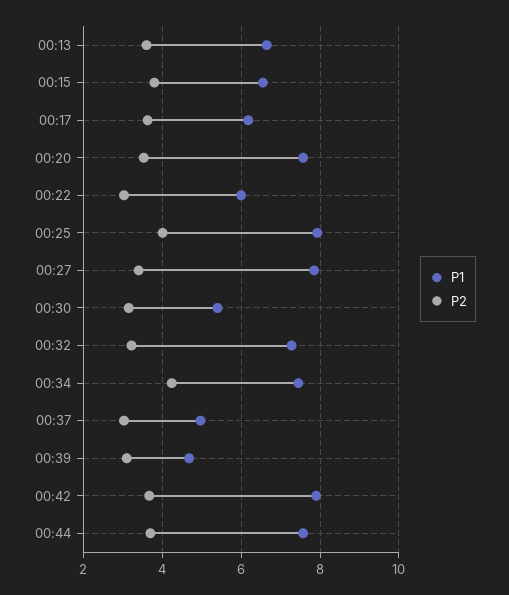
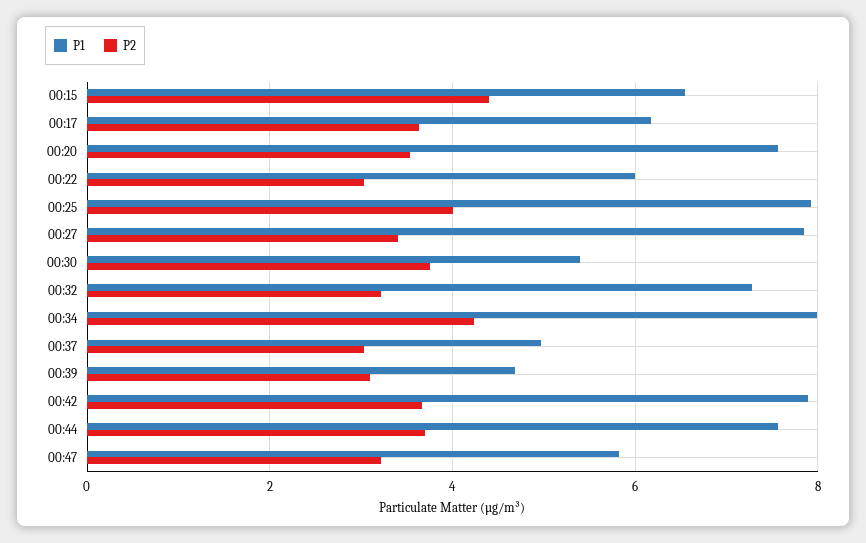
P1, 00:13: 6.6 -> none
P2, 00:13: 3.6 -> none
P2, 00:15: 3.8 -> 4.4
P2, 00:30: 3.2 -> 3.8
P1, 00:34: 7.4 -> 8
P1, 00:47: none -> 5.8
P2, 00:47: none -> 3.2

